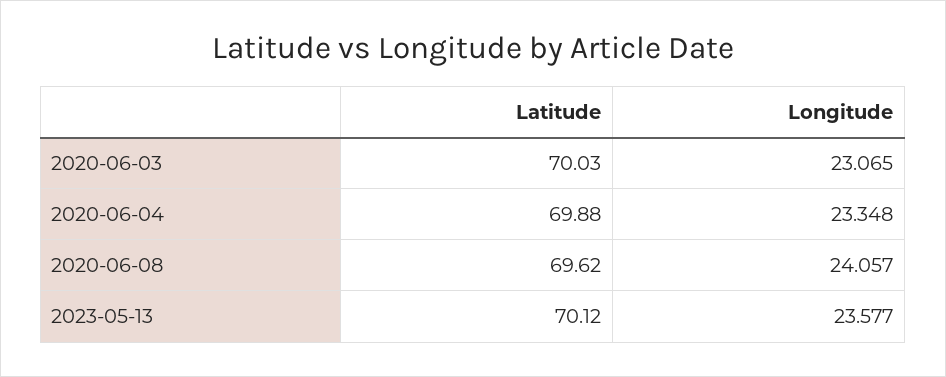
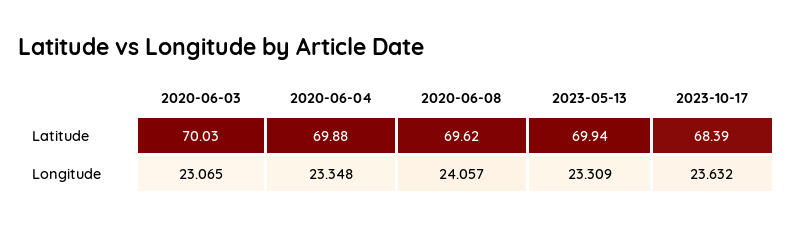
Latitude, 2023-05-13: 70.12 -> 69.94
Longitude, 2023-05-13: 23.577 -> 23.309
Latitude, 2023-10-17: none -> 68.39
Longitude, 2023-10-17: none -> 23.632

